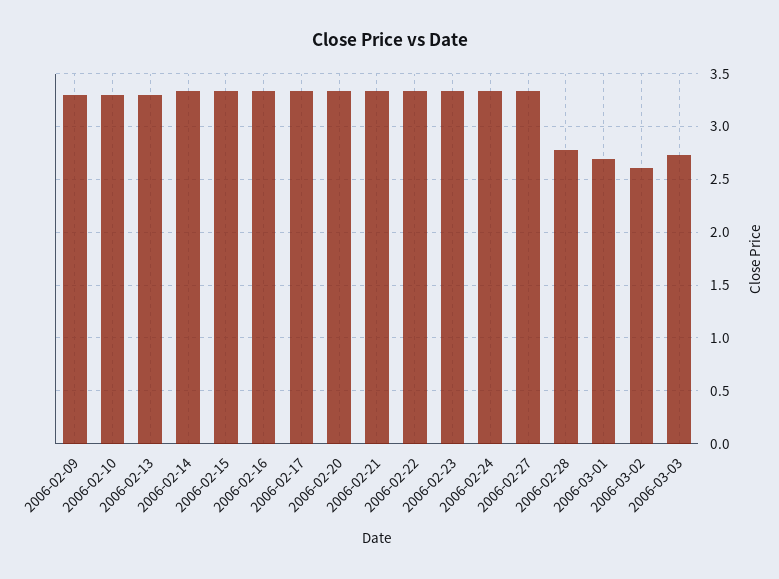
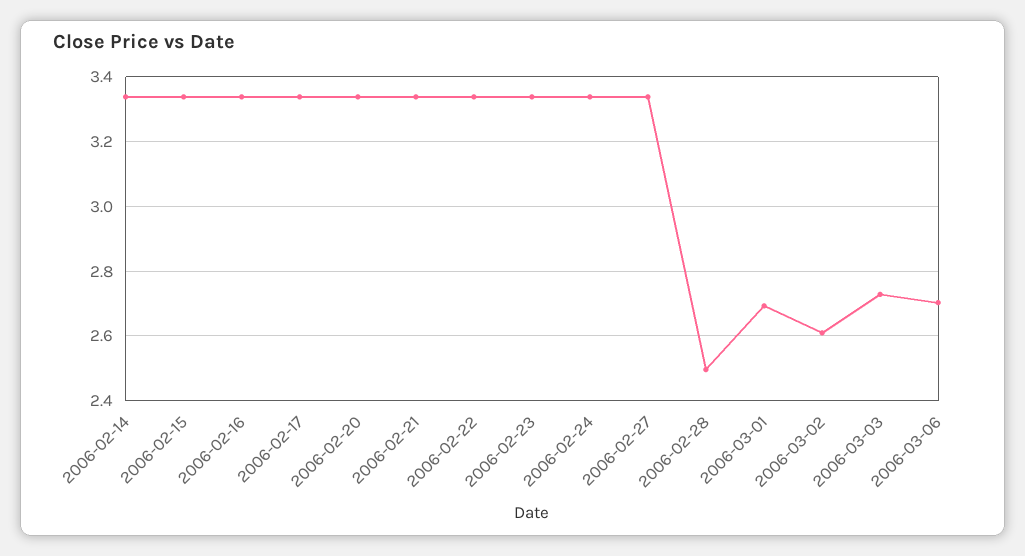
2006-02-09: 3.3 -> none
2006-02-10: 3.3 -> none
2006-02-13: 3.3 -> none
2006-02-28: 2.8 -> 2.5
2006-03-06: none -> 2.7

